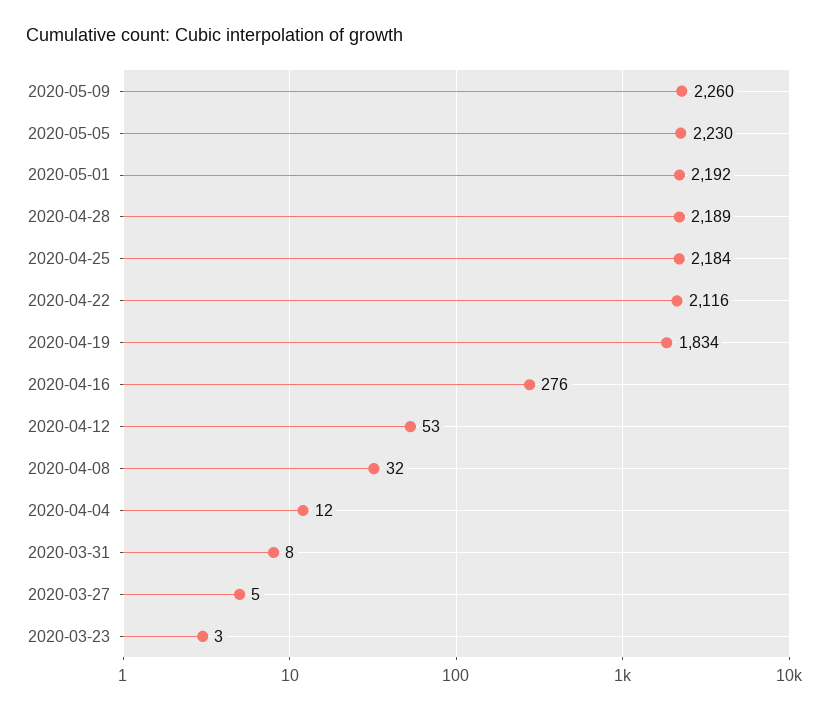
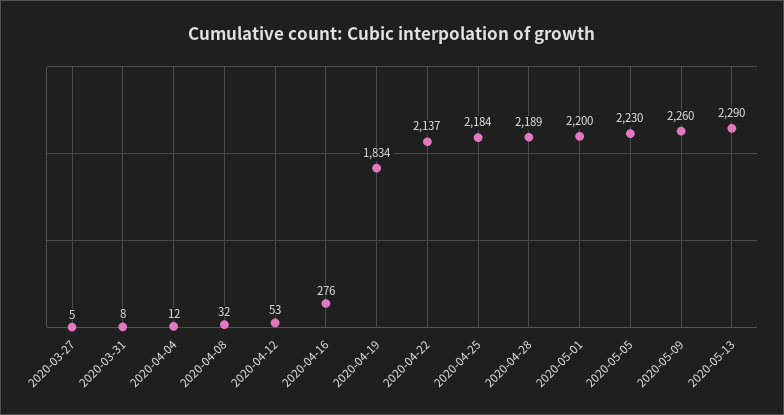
2020-05-01: 2192 -> 2200
2020-04-22: 2116 -> 2137
2020-03-23: 3 -> none
2020-05-13: none -> 2290

